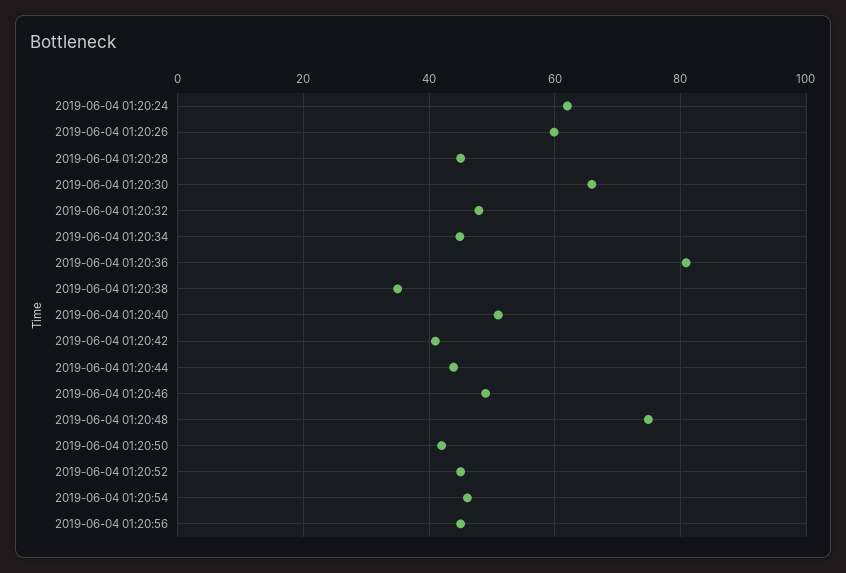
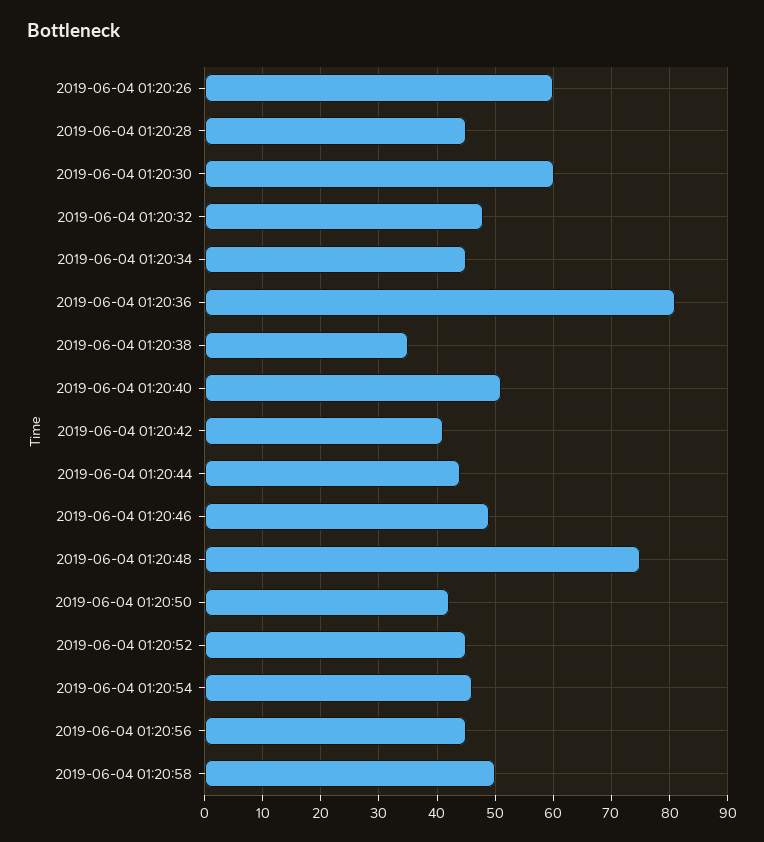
2019-06-04 01:20:24: 62 -> none
2019-06-04 01:20:30: 66 -> 60
2019-06-04 01:20:58: none -> 50

